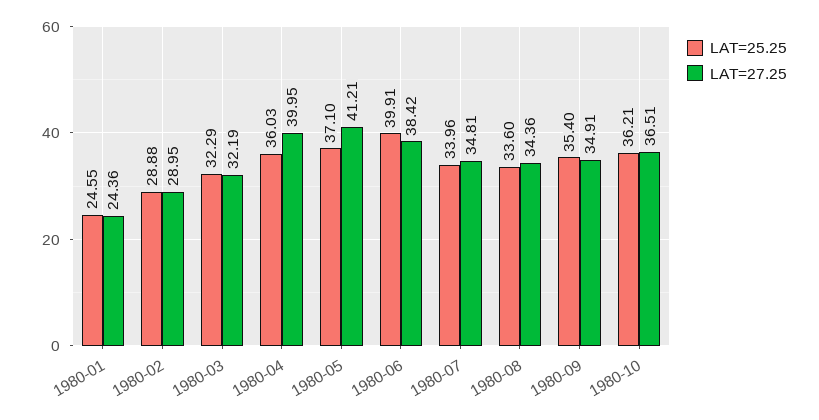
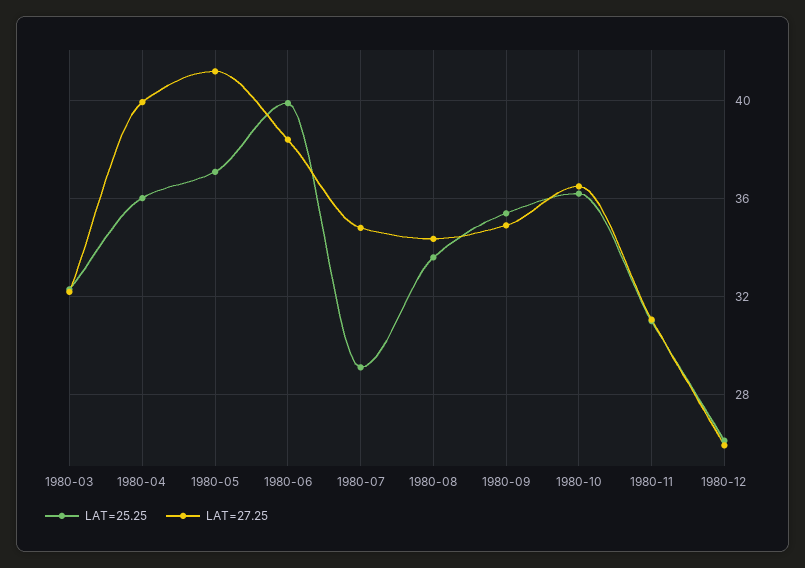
LAT=25.25, 1980-01: 24.55 -> none
LAT=27.25, 1980-01: 24.36 -> none
LAT=25.25, 1980-02: 28.88 -> none
LAT=27.25, 1980-02: 28.95 -> none
LAT=25.25, 1980-07: 33.96 -> 29
LAT=25.25, 1980-11: none -> 31
LAT=27.25, 1980-11: none -> 31
LAT=25.25, 1980-12: none -> 26
LAT=27.25, 1980-12: none -> 26

